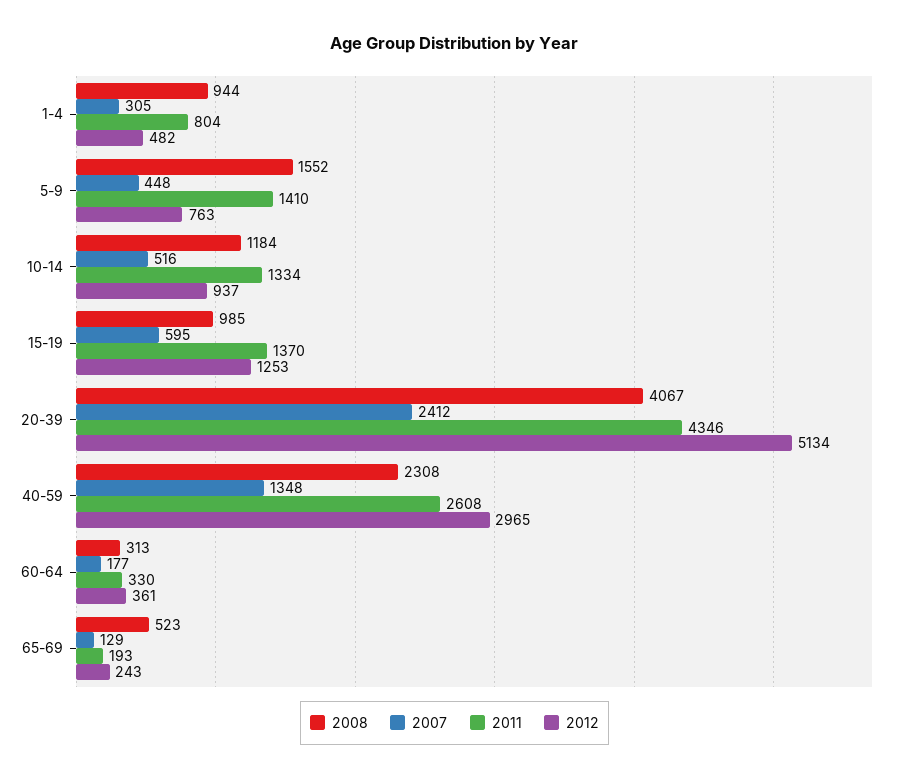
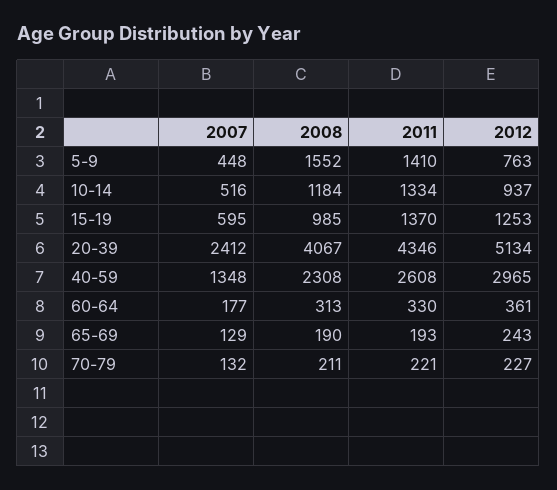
2008, 1-4: 944 -> none
2007, 1-4: 305 -> none
2011, 1-4: 804 -> none
2012, 1-4: 482 -> none
2008, 65-69: 523 -> 190
2007, 70-79: none -> 132
2008, 70-79: none -> 211
2011, 70-79: none -> 221
2012, 70-79: none -> 227

